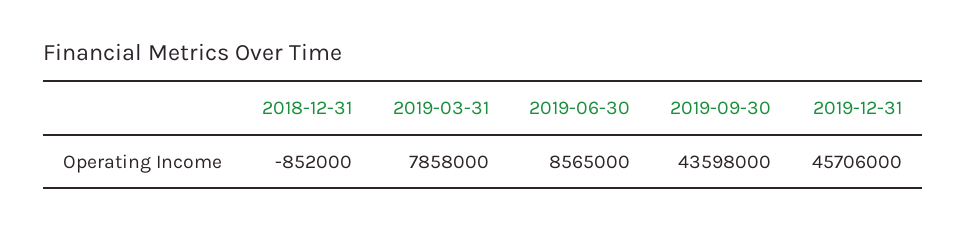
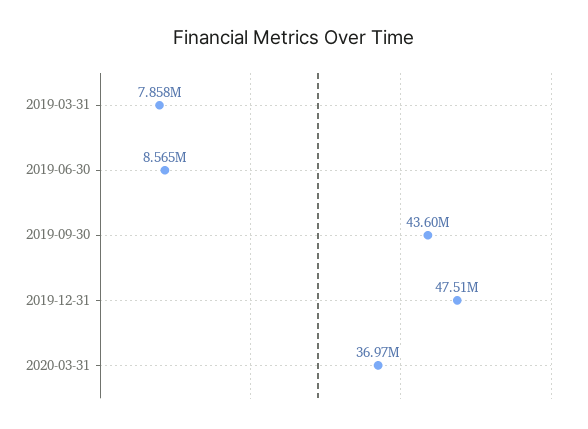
2018-12-31: -852000 -> none
2019-12-31: 45706000 -> 47510000
2020-03-31: none -> 36970000

